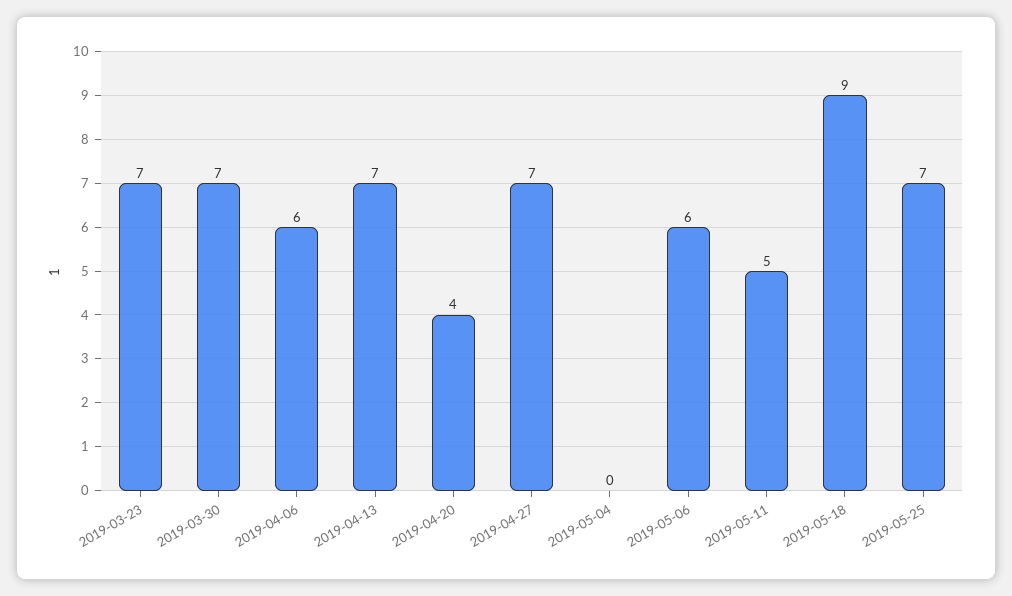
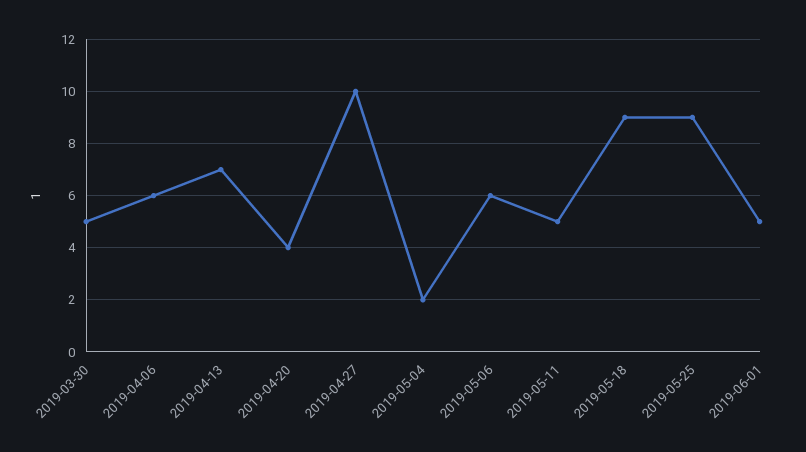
2019-03-23: 7 -> none
2019-03-30: 7 -> 5
2019-04-27: 7 -> 10
2019-05-04: 0 -> 2
2019-05-25: 7 -> 9
2019-06-01: none -> 5

